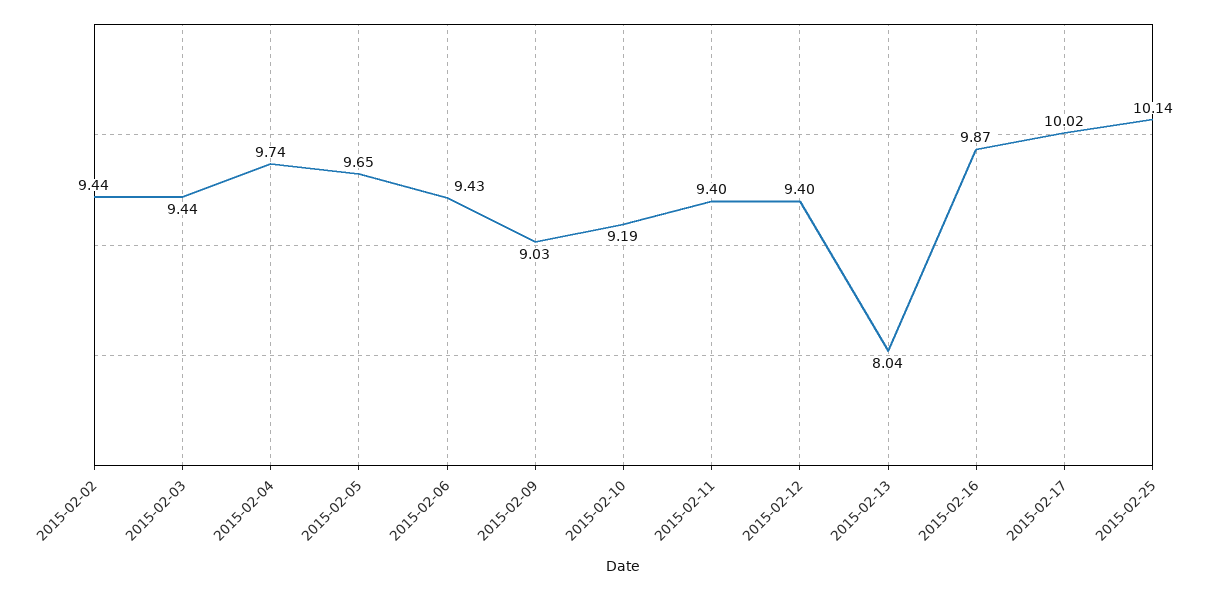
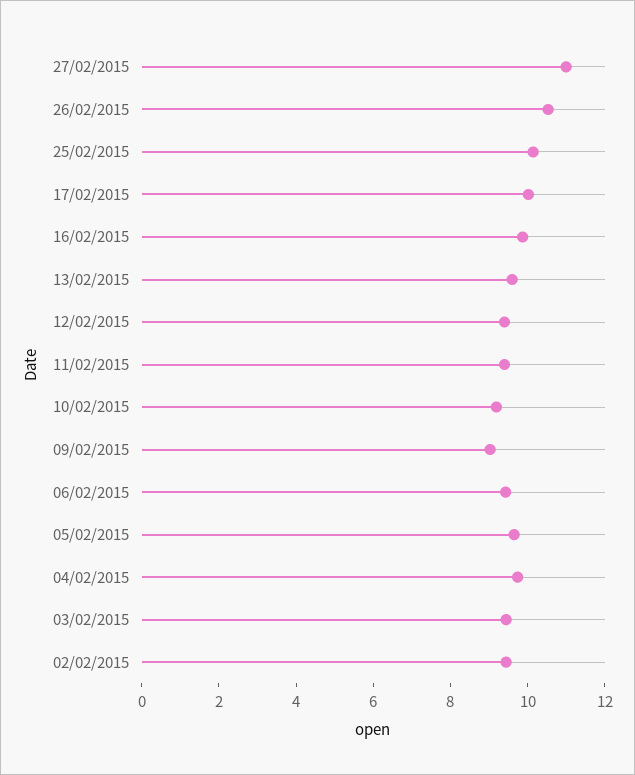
2015-02-13: 8.04 -> 9.5
27/02/2015: none -> 11
26/02/2015: none -> 10.5

